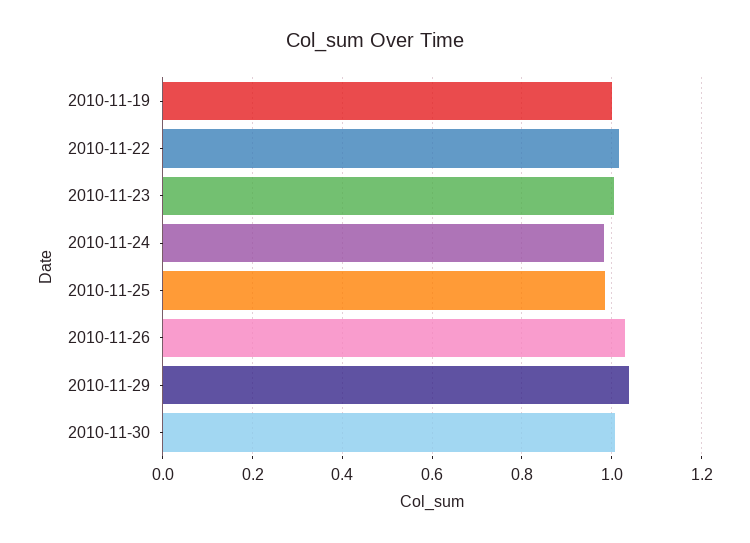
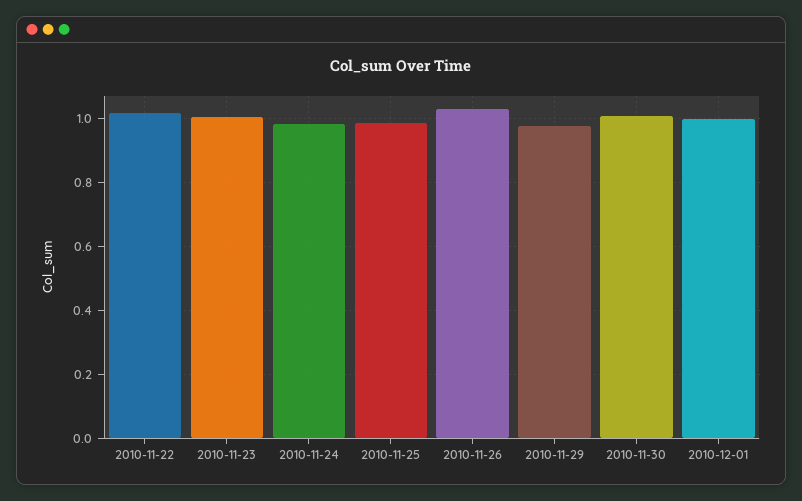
2010-11-19: 1 -> none
2010-11-29: 1.04 -> 0.98
2010-12-01: none -> 1

